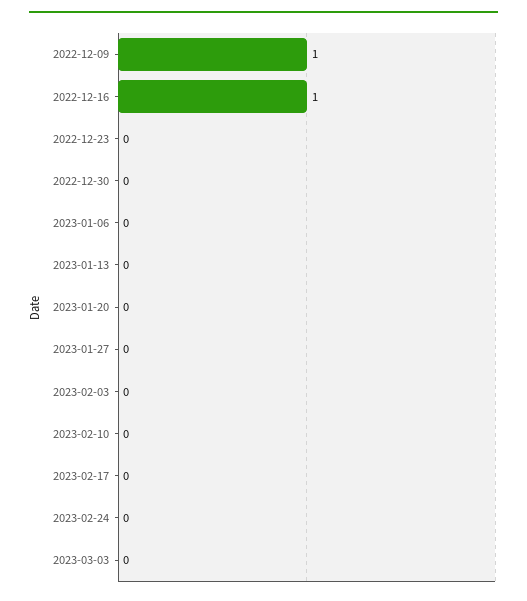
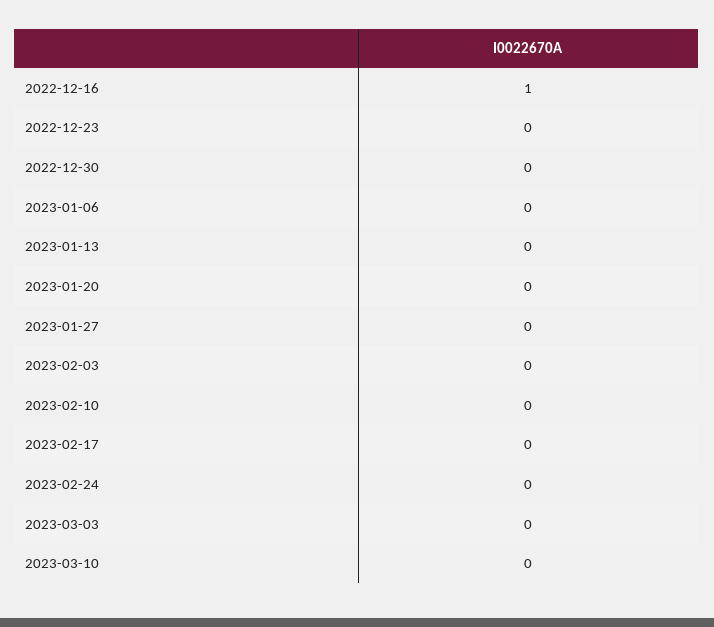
2022-12-09: 1 -> none
2023-03-10: none -> 0

